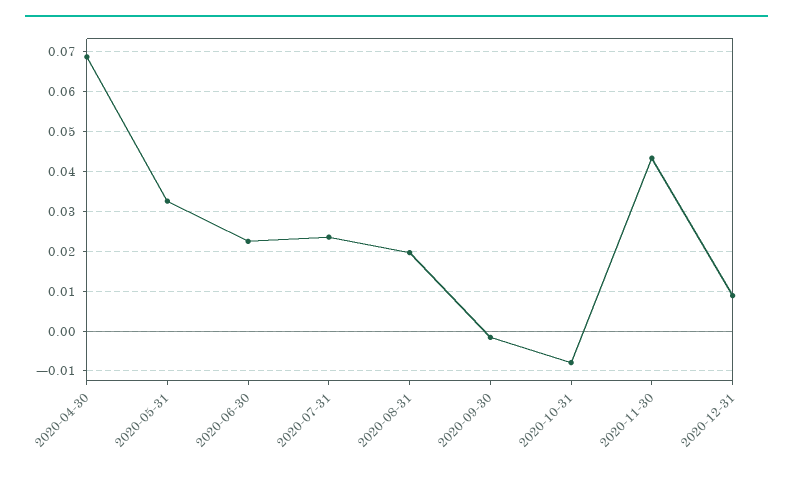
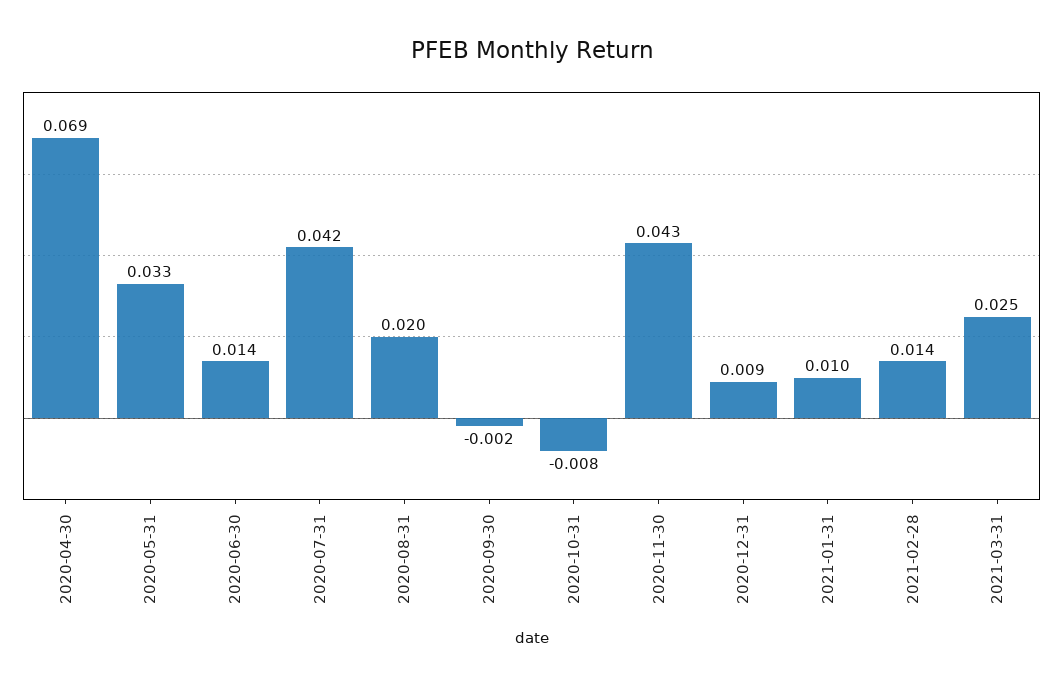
2020-06-30: 0.022 -> 0.014
2020-07-31: 0.024 -> 0.042
2021-01-31: none -> 0.01
2021-02-28: none -> 0.014
2021-03-31: none -> 0.025

